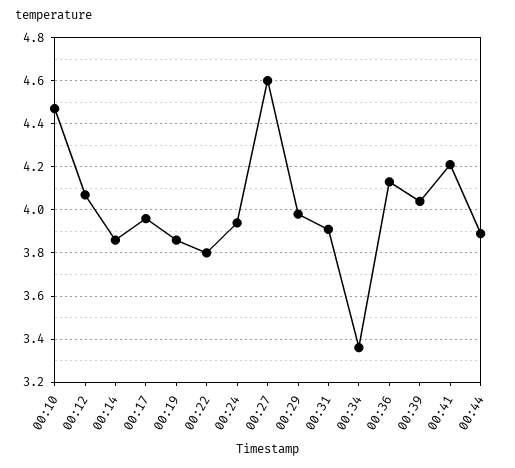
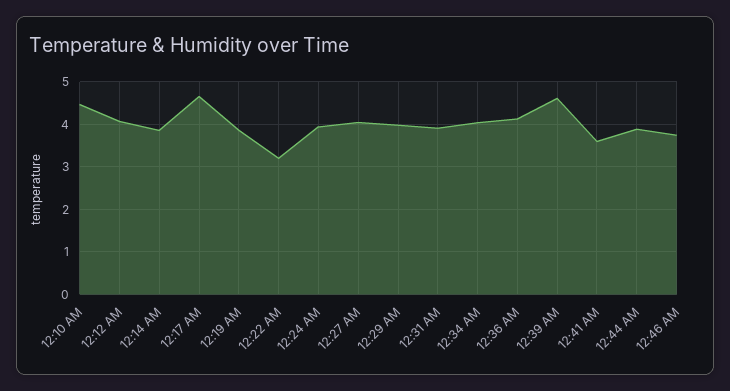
00:17: 3.95 -> 4.6
00:22: 3.8 -> 3.2
00:27: 4.6 -> 4
00:34: 3.35 -> 4
00:39: 4.05 -> 4.6
00:41: 4.2 -> 3.6
12:46 AM: none -> 3.8

